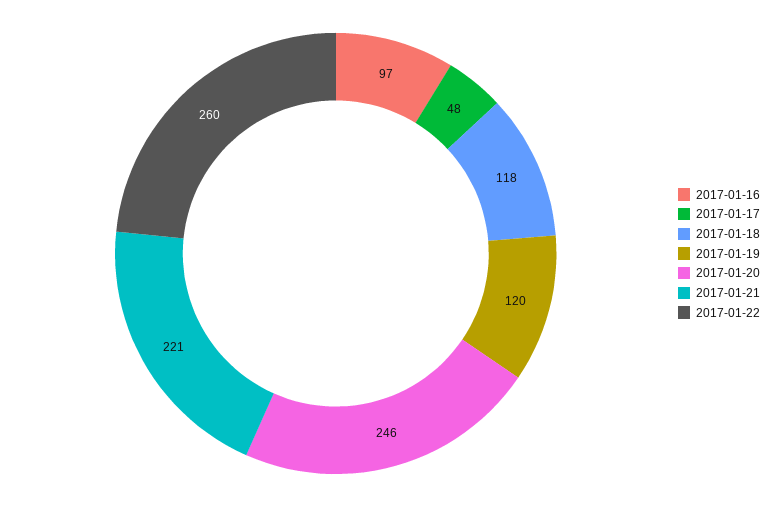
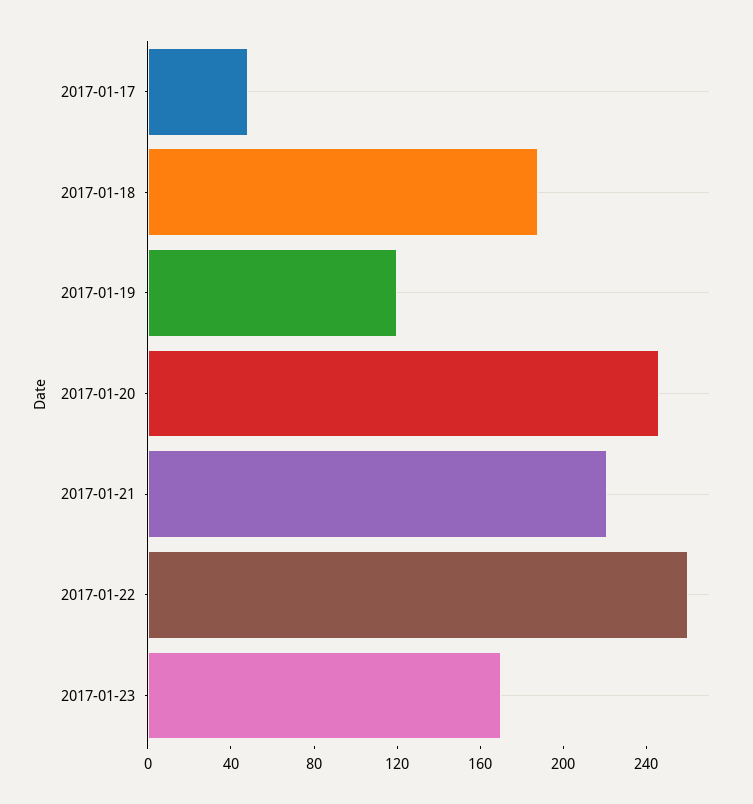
2017-01-16: 97 -> none
2017-01-18: 118 -> 190
2017-01-23: none -> 170

